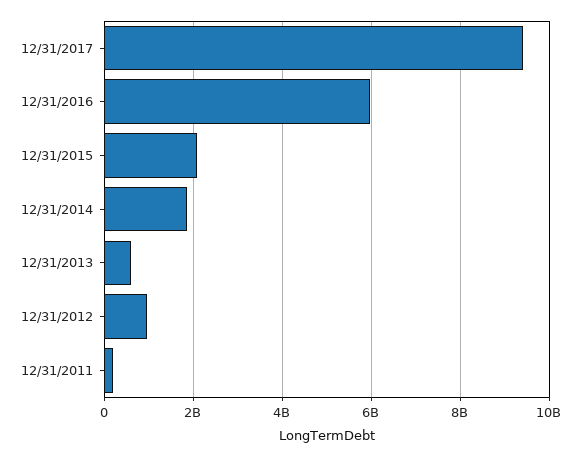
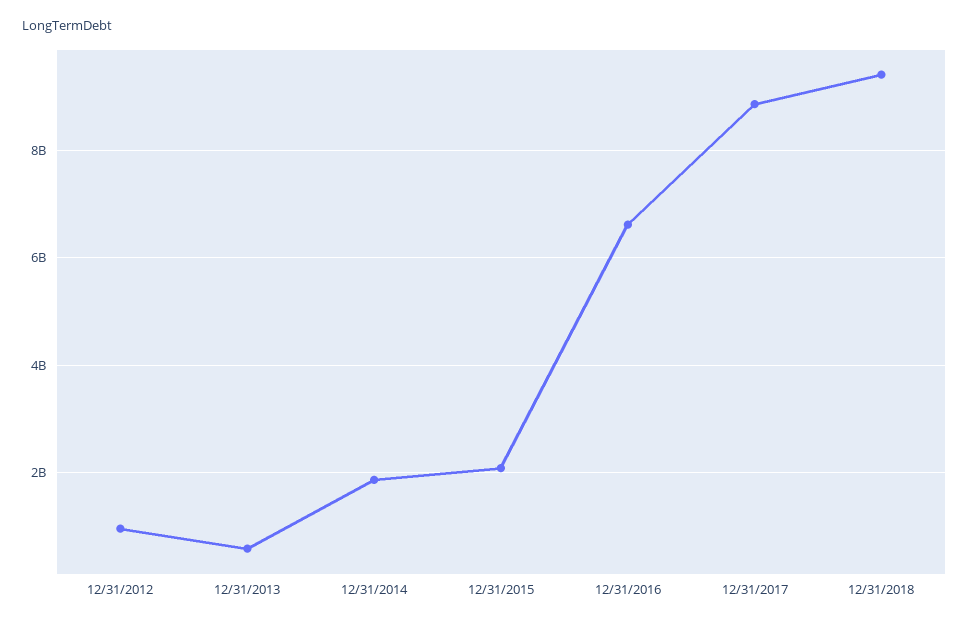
12/31/2017: 9400000000 -> 8800000000
12/31/2016: 6000000000 -> 6600000000
12/31/2011: 200000000 -> none
12/31/2018: none -> 9400000000

